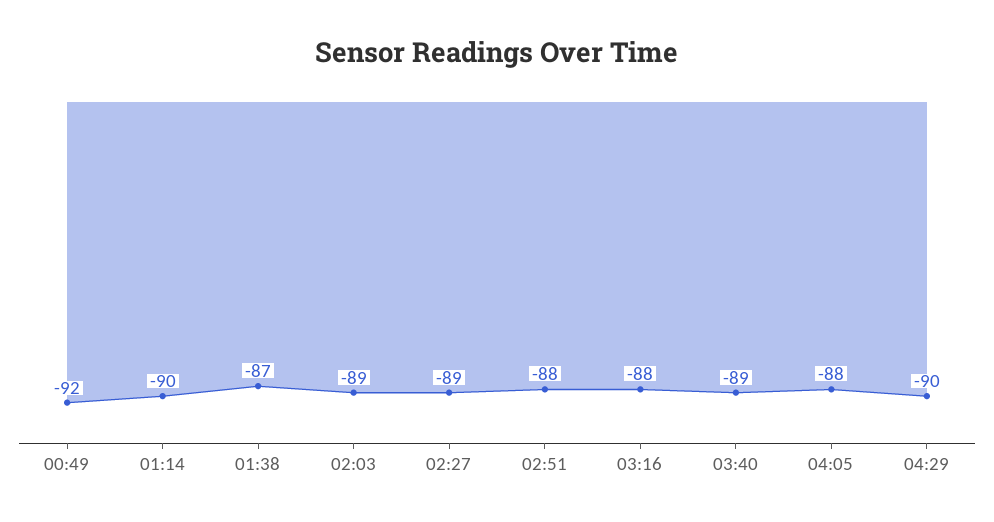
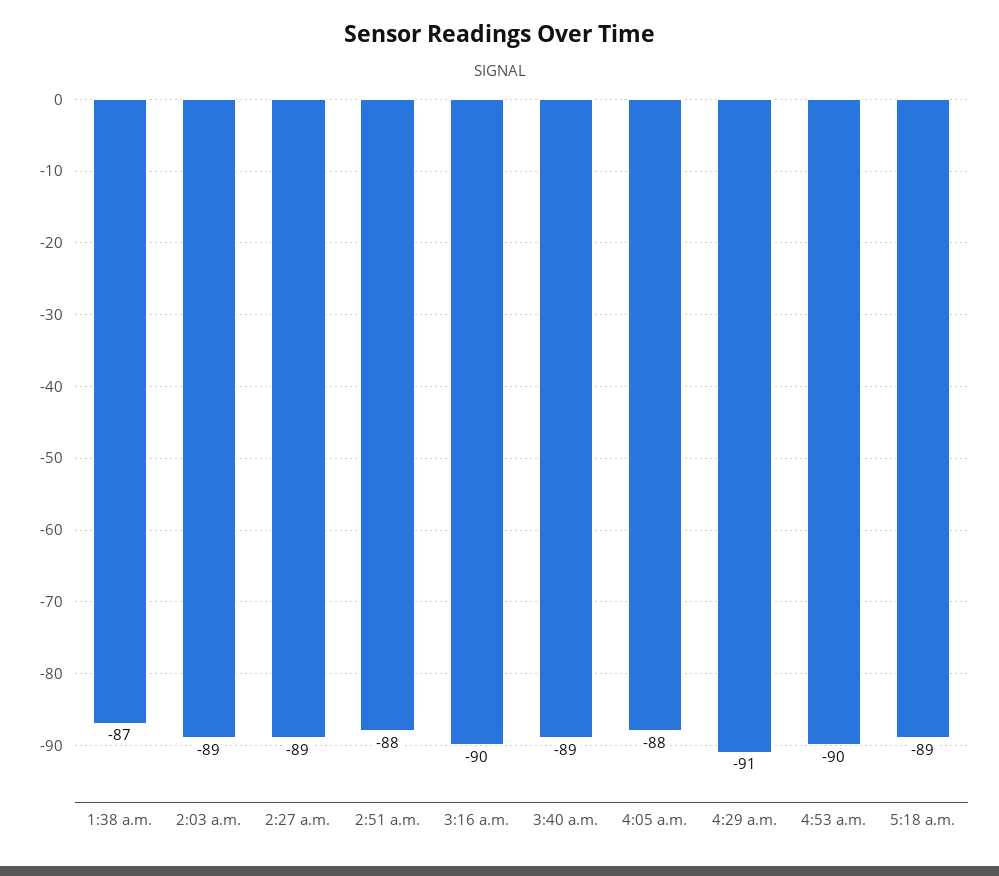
00:49: -92 -> none
01:14: -90 -> none
03:16: -88 -> -90
04:29: -90 -> -91
4:53 a.m.: none -> -90
5:18 a.m.: none -> -89

